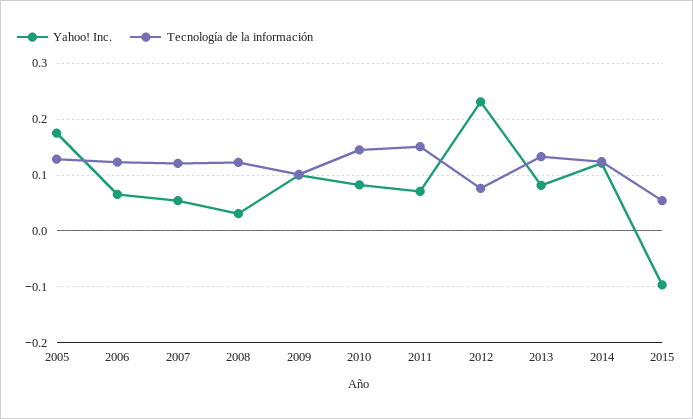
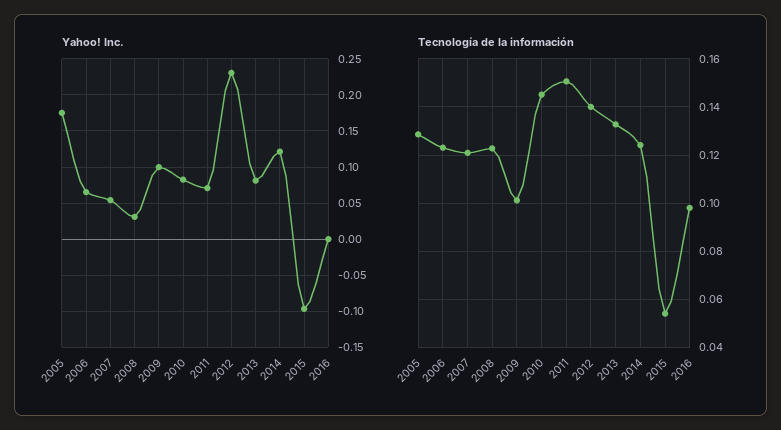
Tecnología de la información, 2012: 0.08 -> 0.14
Yahoo! Inc., 2016: none -> 0
Tecnología de la información, 2016: none -> 0.0975

